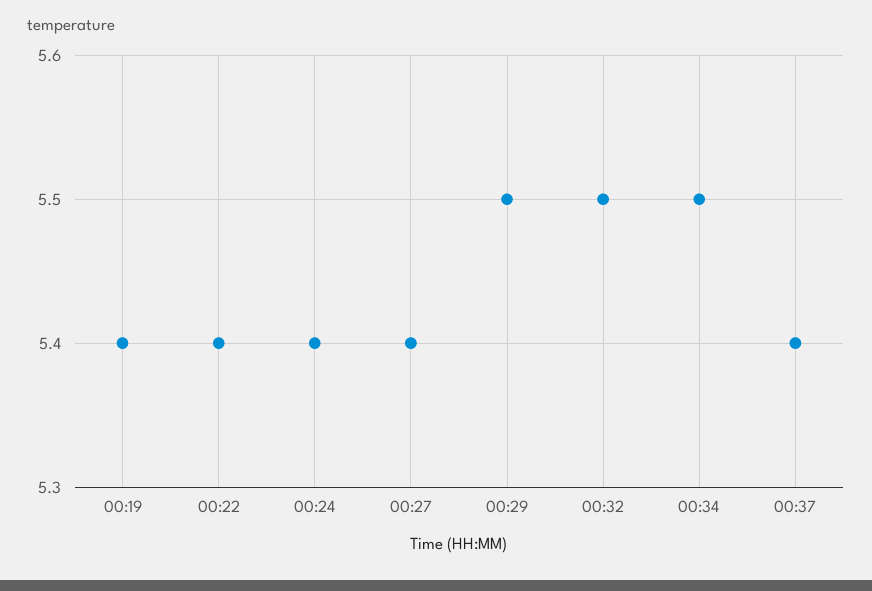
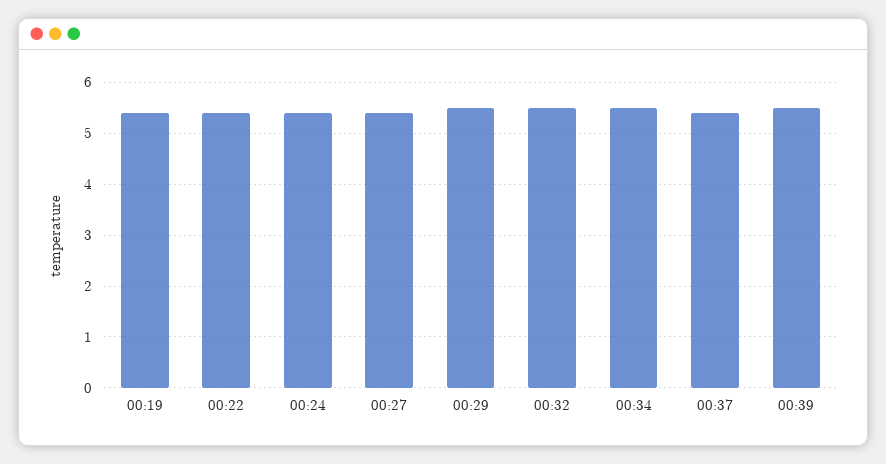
00:39: none -> 5.5

